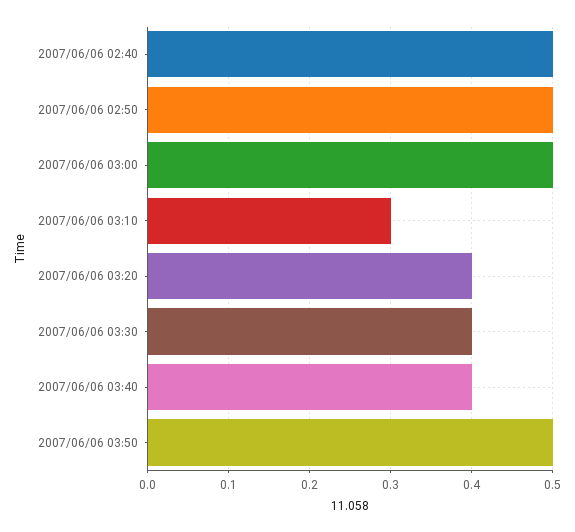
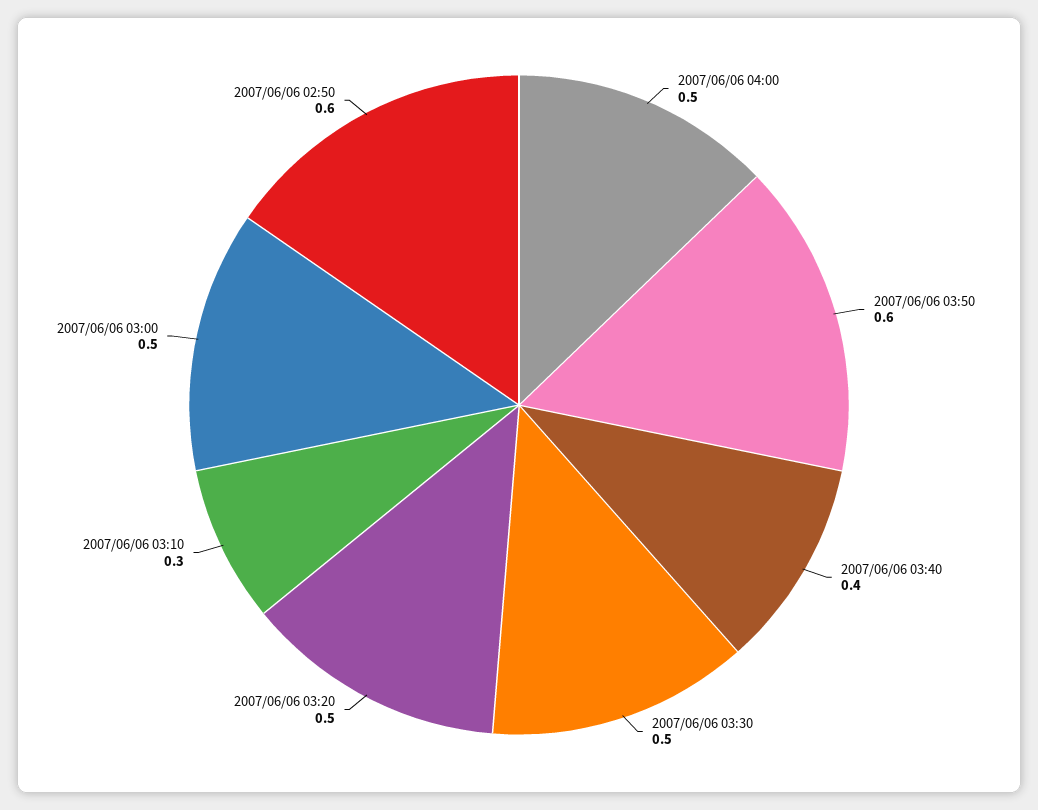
2007/06/06 02:40: 0.5 -> none
2007/06/06 02:50: 0.5 -> 0.6
2007/06/06 03:20: 0.4 -> 0.5
2007/06/06 03:30: 0.4 -> 0.5
2007/06/06 03:50: 0.5 -> 0.6
2007/06/06 04:00: none -> 0.5

